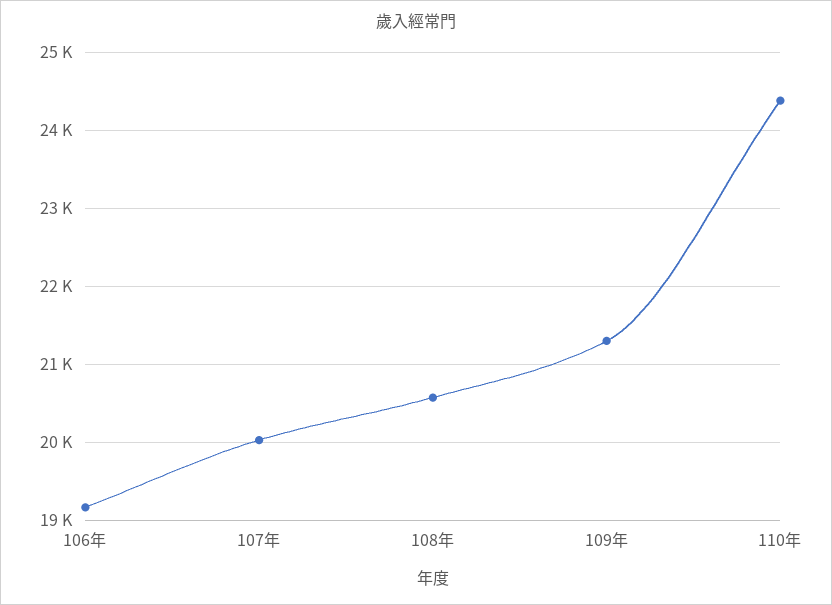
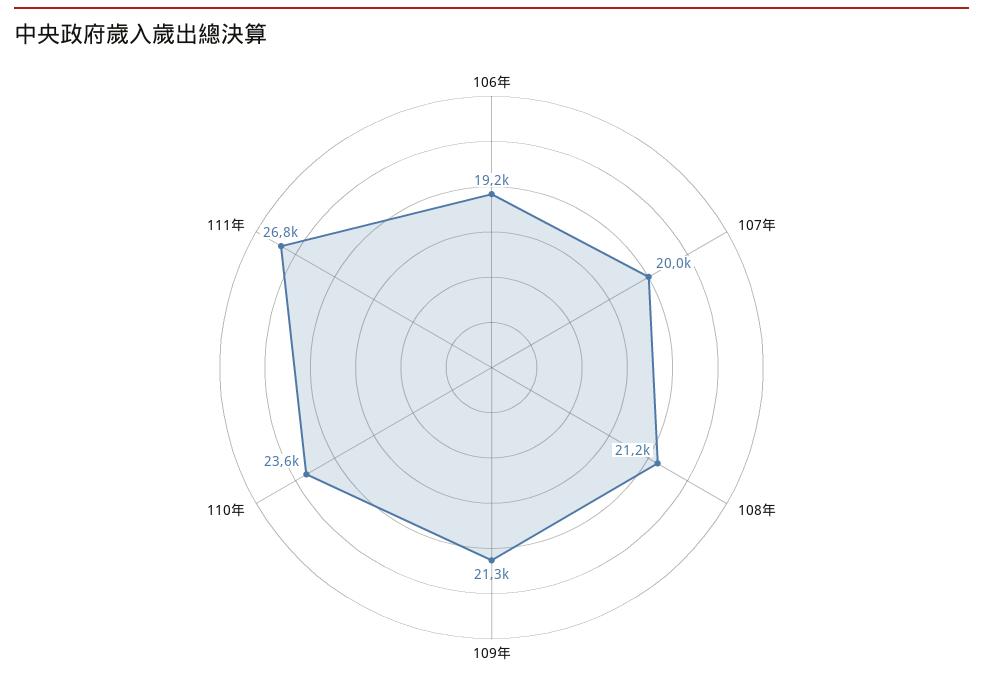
108年: 20600 -> 21200
110年: 24400 -> 23600
111年: none -> 26800

